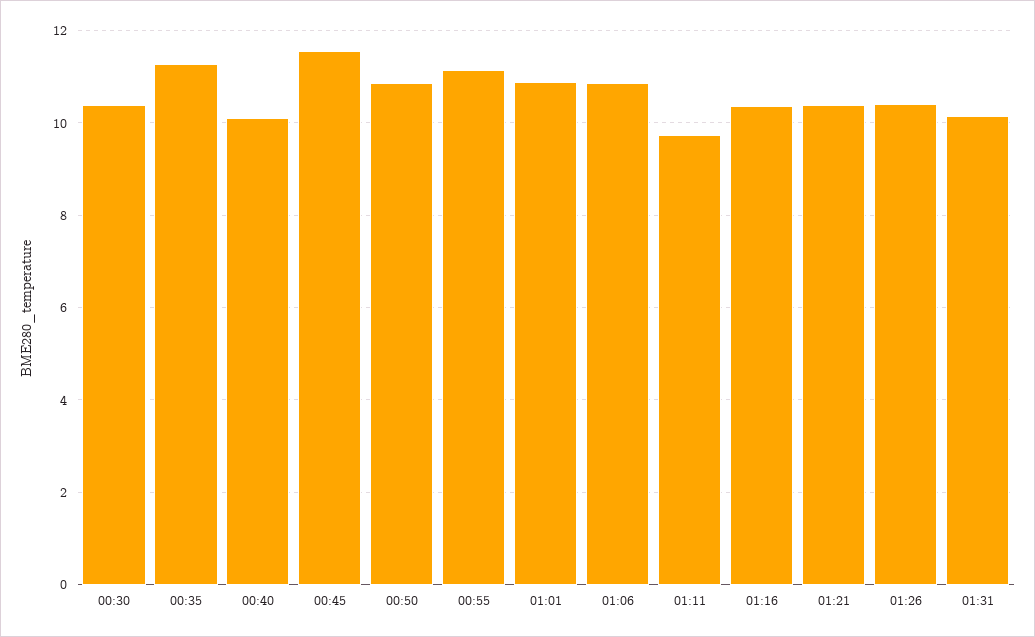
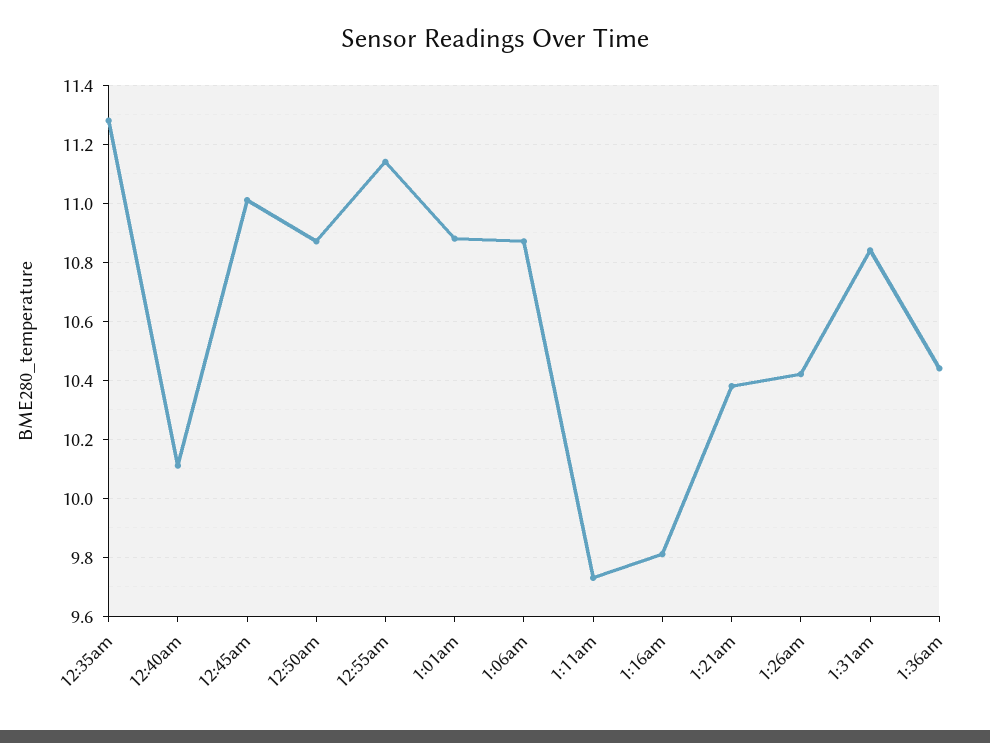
00:30: 10.4 -> none
00:45: 11.6 -> 11
01:16: 10.4 -> 9.8
01:31: 10.2 -> 10.85
1:36am: none -> 10.45

